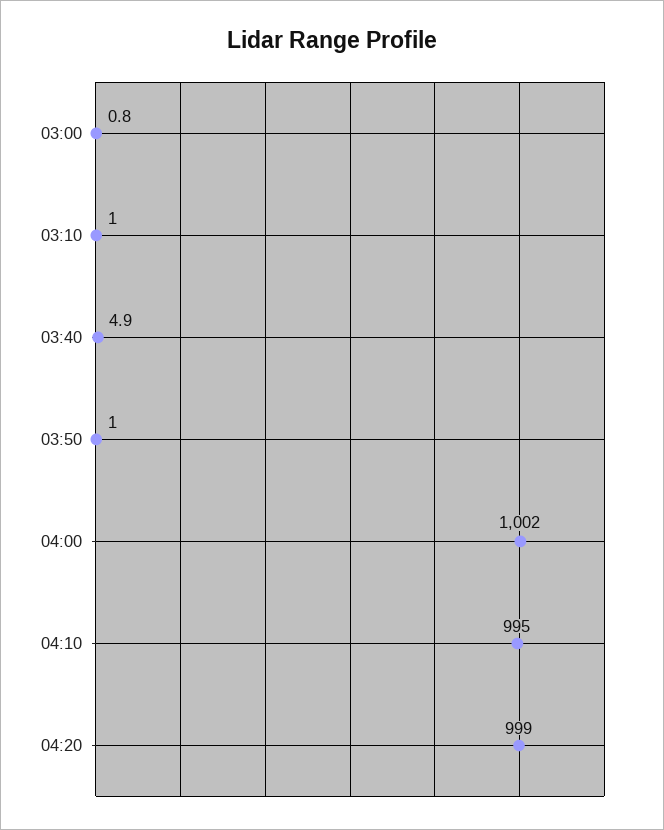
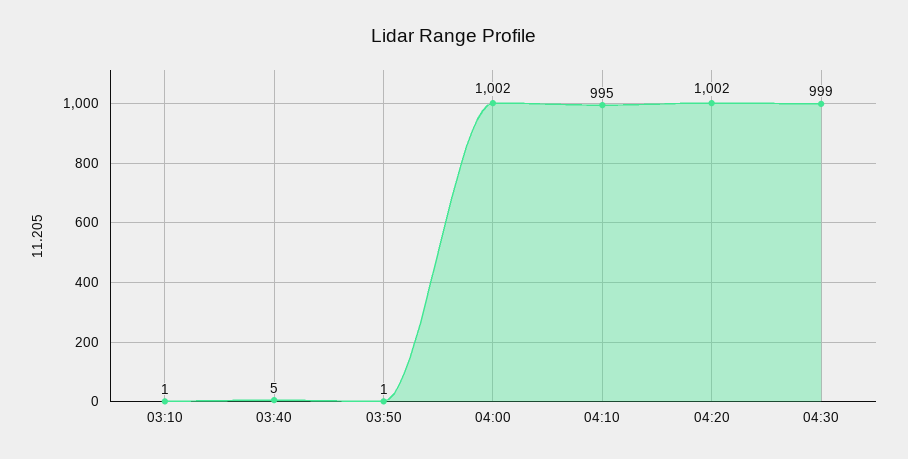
03:00: 0.8 -> none
04:20: 999 -> 1002
04:30: none -> 999

